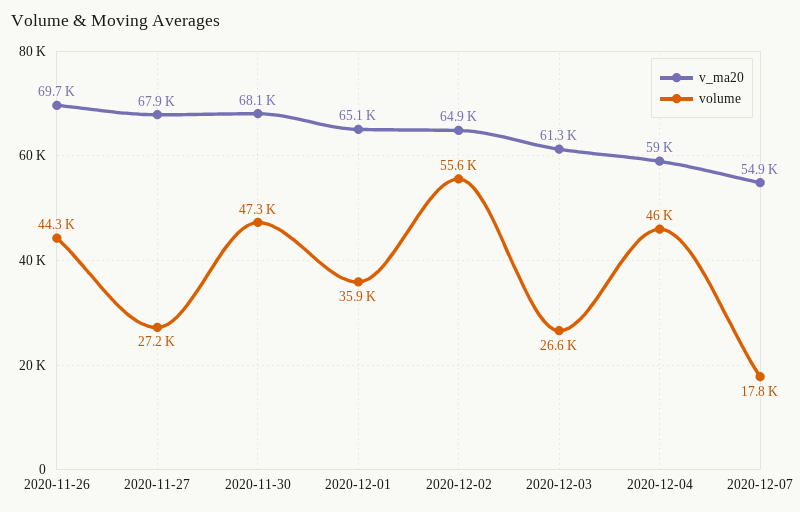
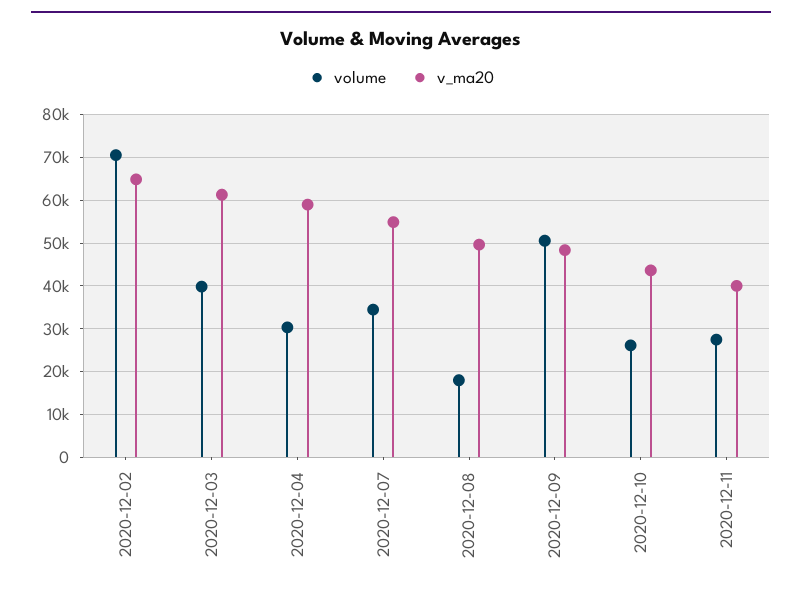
v_ma20, 2020-11-26: 69700 -> none
volume, 2020-11-26: 44300 -> none
v_ma20, 2020-11-27: 67900 -> none
volume, 2020-11-27: 27200 -> none
v_ma20, 2020-11-30: 68100 -> none
volume, 2020-11-30: 47300 -> none
v_ma20, 2020-12-01: 65100 -> none
volume, 2020-12-01: 35900 -> none
volume, 2020-12-02: 55600 -> 70000
volume, 2020-12-03: 26600 -> 40000
volume, 2020-12-04: 46000 -> 30000
volume, 2020-12-07: 17800 -> 34000
volume, 2020-12-08: none -> 18000
v_ma20, 2020-12-08: none -> 50000
volume, 2020-12-09: none -> 50000
v_ma20, 2020-12-09: none -> 48000
volume, 2020-12-10: none -> 26000
v_ma20, 2020-12-10: none -> 44000
volume, 2020-12-11: none -> 28000
v_ma20, 2020-12-11: none -> 40000

